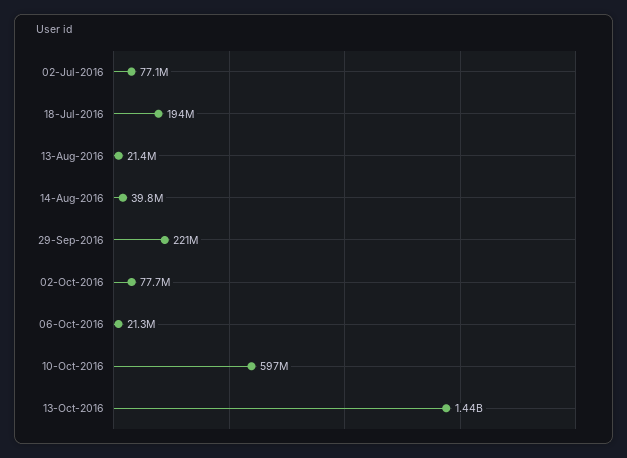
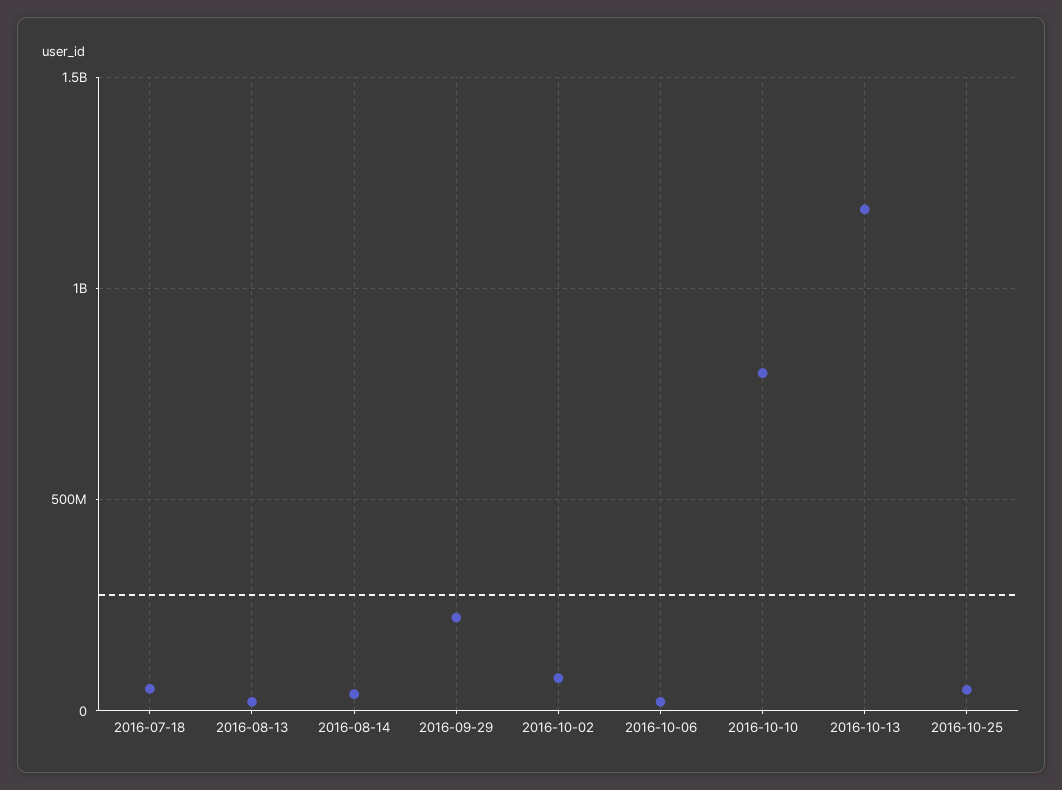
02-Jul-2016: 77100000 -> none
18-Jul-2016: 194000000 -> 50000000
10-Oct-2016: 597000000 -> 800000000
13-Oct-2016: 1440000000 -> 1200000000
2016-10-25: none -> 50000000

